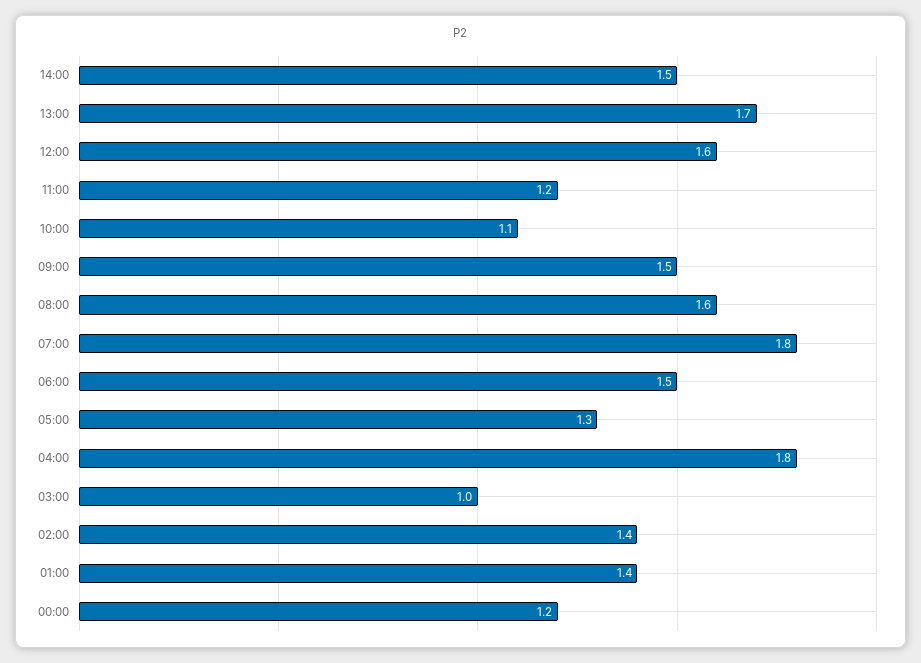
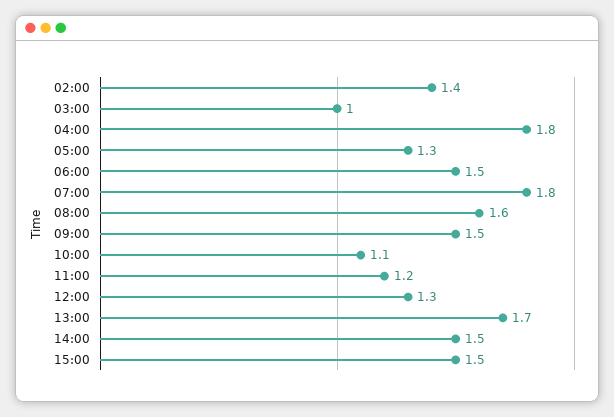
12:00: 1.6 -> 1.3
01:00: 1.4 -> none
00:00: 1.2 -> none
15:00: none -> 1.5

